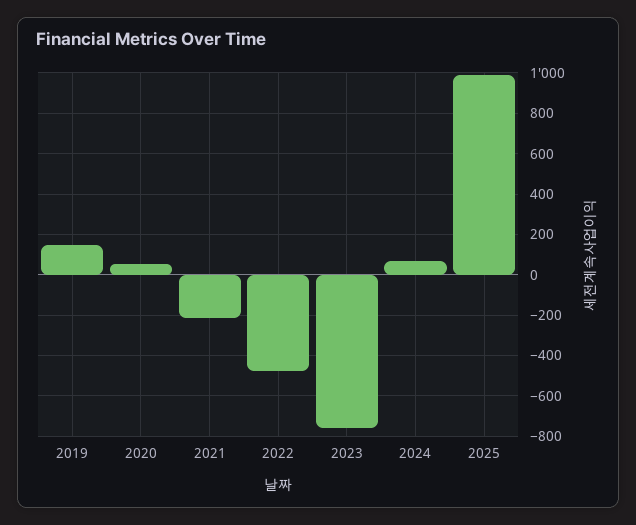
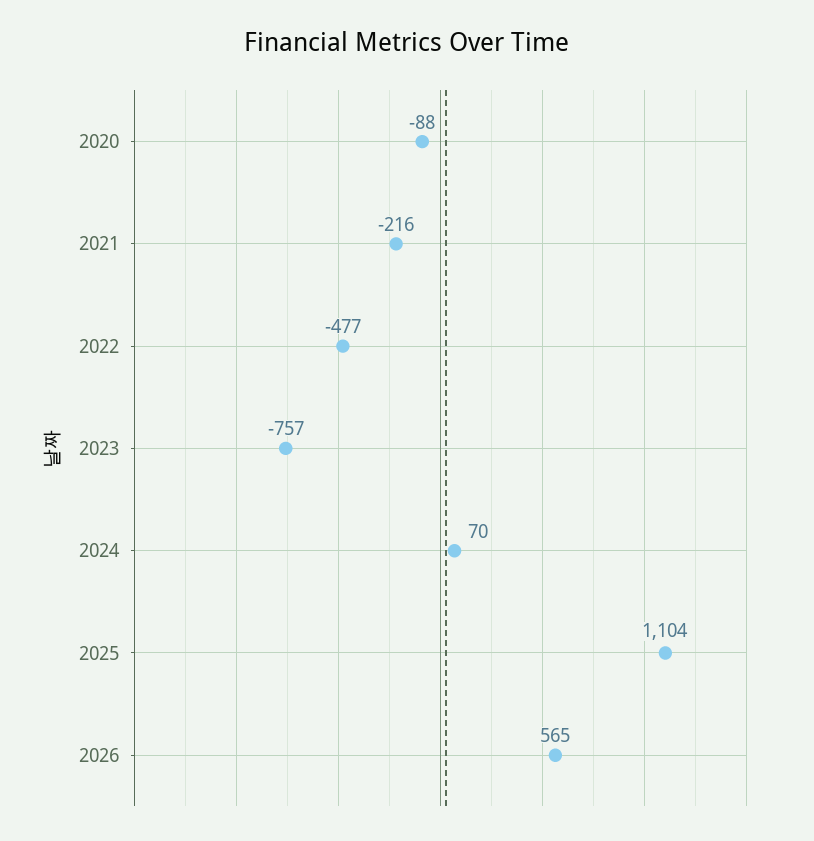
2019: 150 -> none
2020: 50 -> -88
2025: 1000 -> 1104
2026: none -> 565

